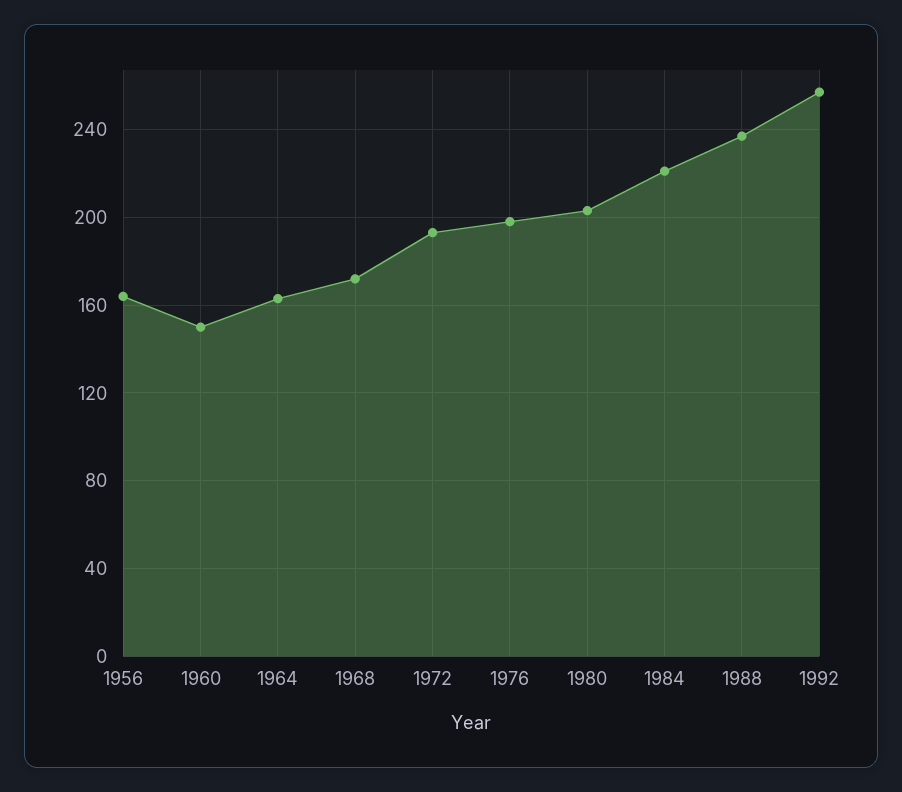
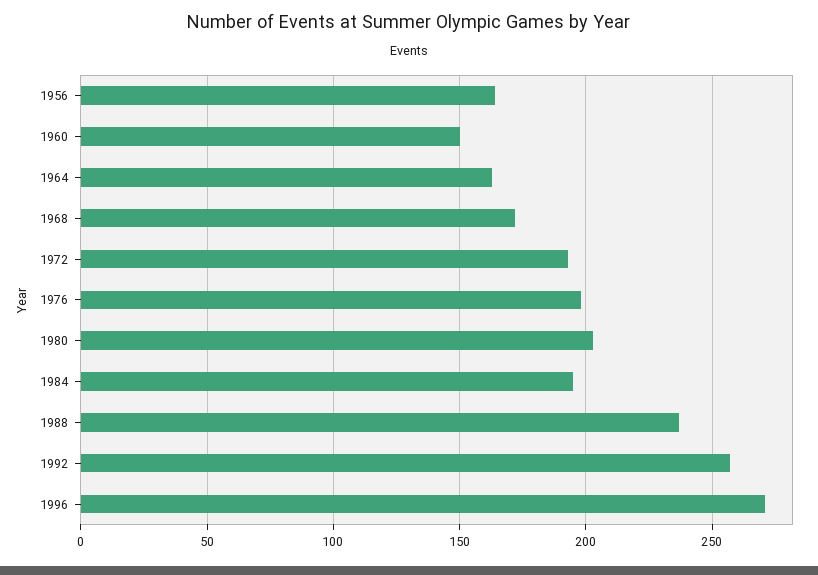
1984: 220 -> 195
1996: none -> 270

